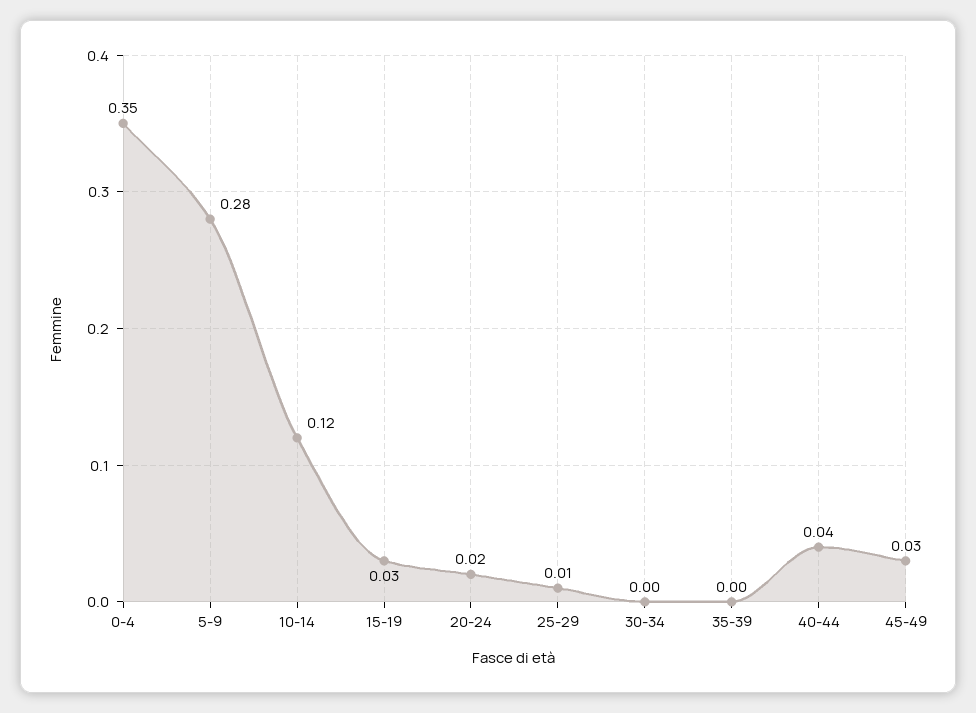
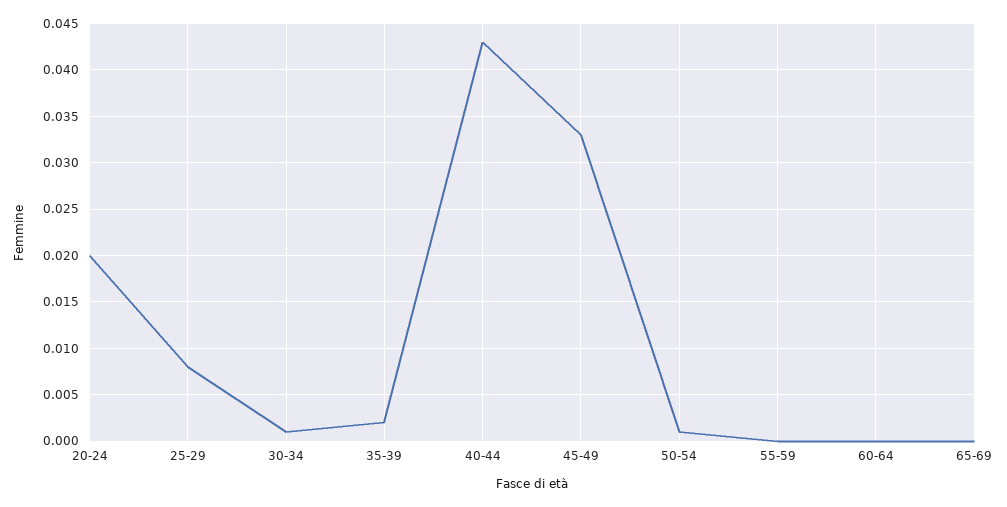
0-4: 0.35 -> none
5-9: 0.28 -> none
10-14: 0.12 -> none
15-19: 0.03 -> none
50-54: none -> 0.001
55-59: none -> 0
60-64: none -> 0
65-69: none -> 0

